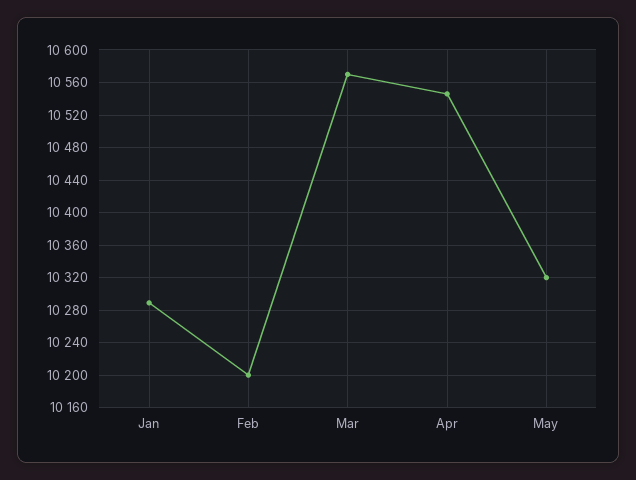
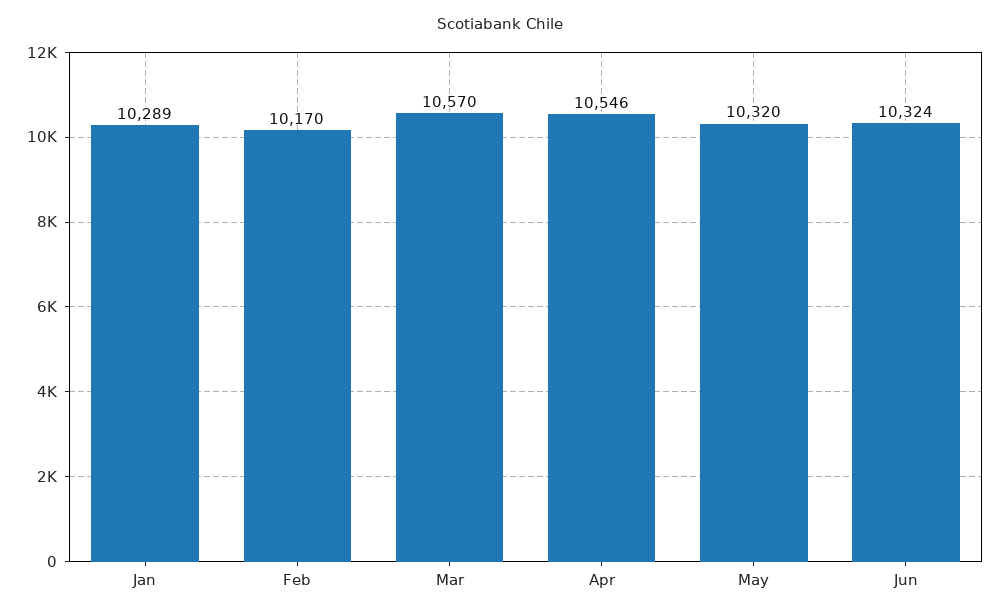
Feb: 10200 -> 10170
Jun: none -> 10324

